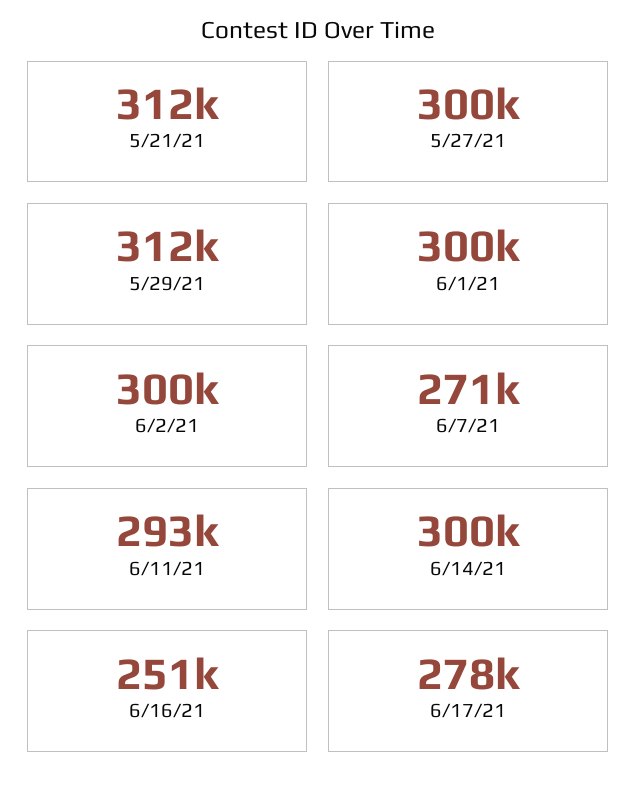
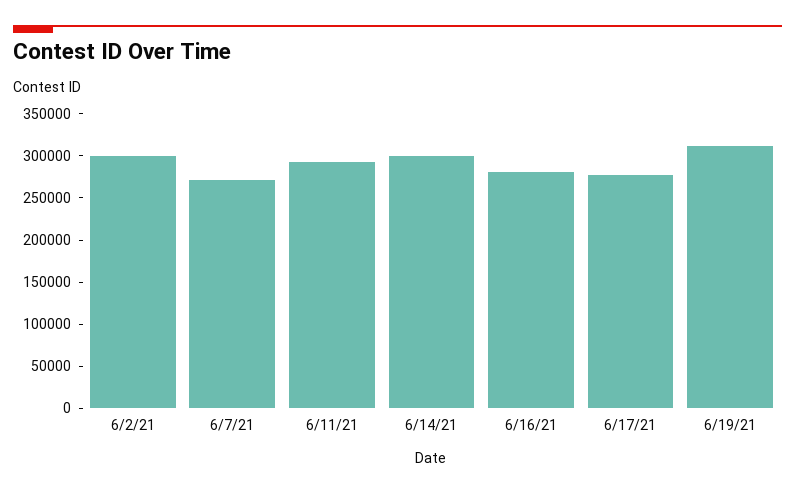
5/21/21: 312000 -> none
5/27/21: 300000 -> none
5/29/21: 312000 -> none
6/1/21: 300000 -> none
6/16/21: 251000 -> 280000
6/19/21: none -> 310000

